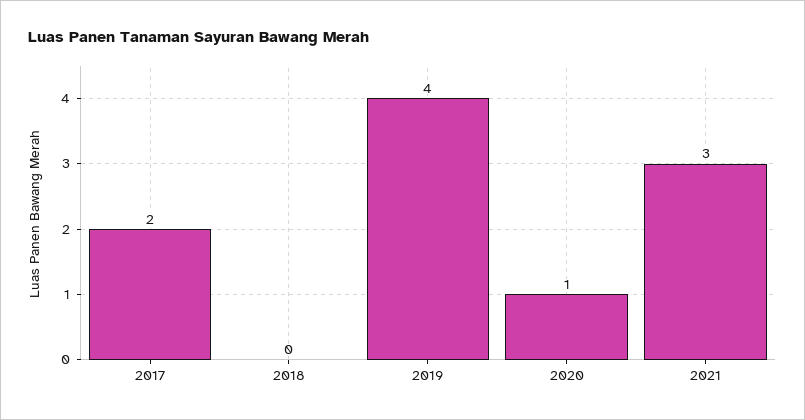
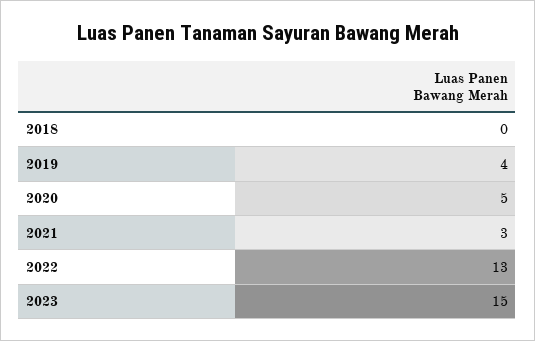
2017: 2 -> none
2020: 1 -> 5
2022: none -> 13
2023: none -> 15

